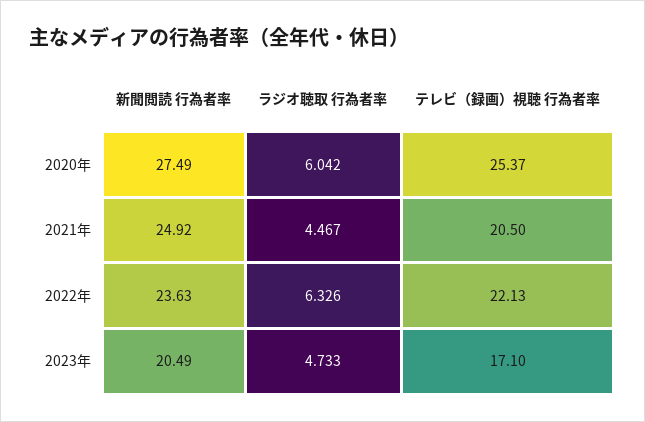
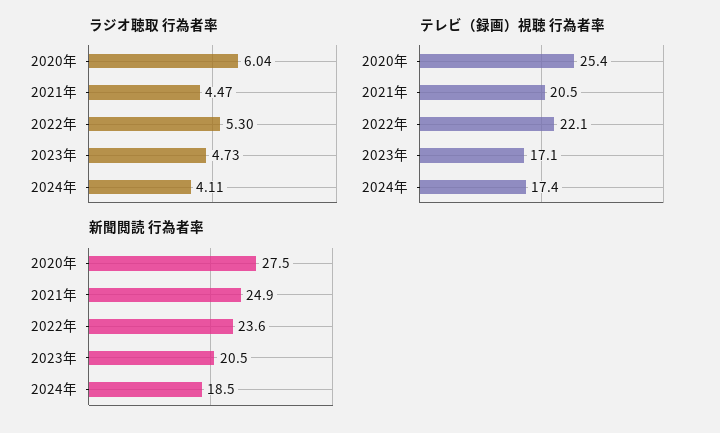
ラジオ聴取 行為者率, 2022年: 6.326 -> 5.3
ラジオ聴取 行為者率, 2024年: none -> 4.11
テレビ（録画）視聴 行為者率, 2024年: none -> 17.4
新聞閲読 行為者率, 2024年: none -> 18.5

